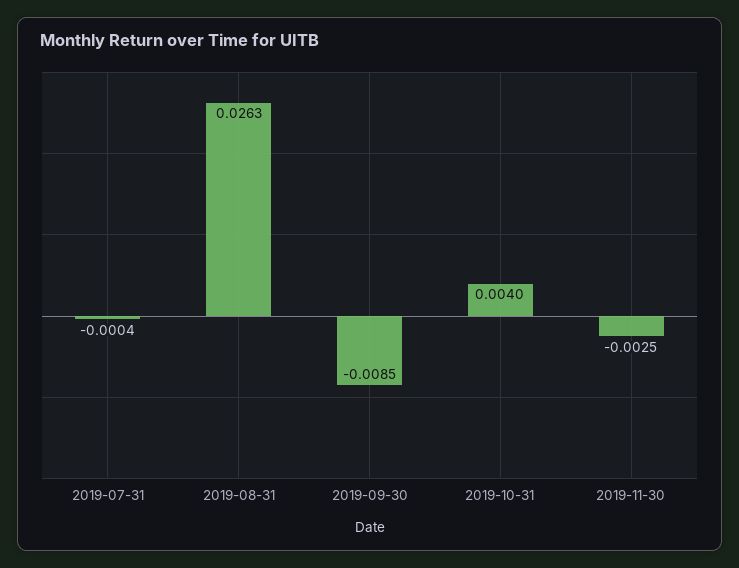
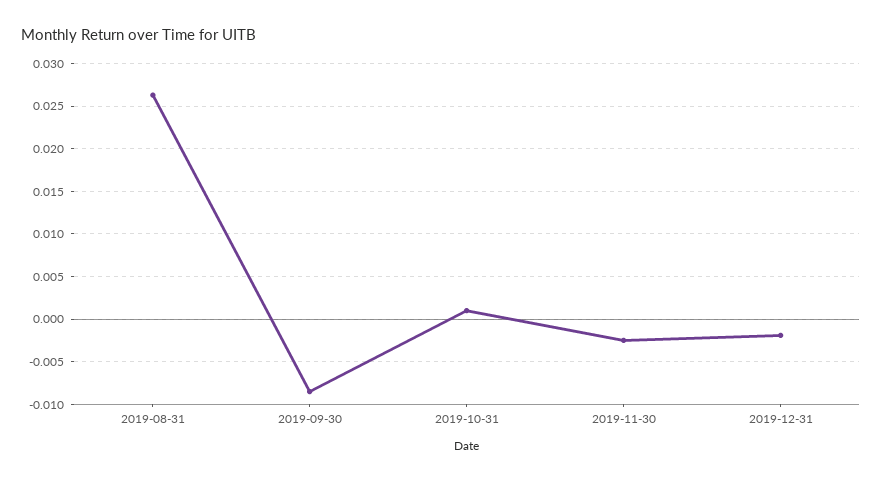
2019-07-31: -0.0004 -> none
2019-10-31: 0.004 -> 0.001
2019-12-31: none -> -0.002

